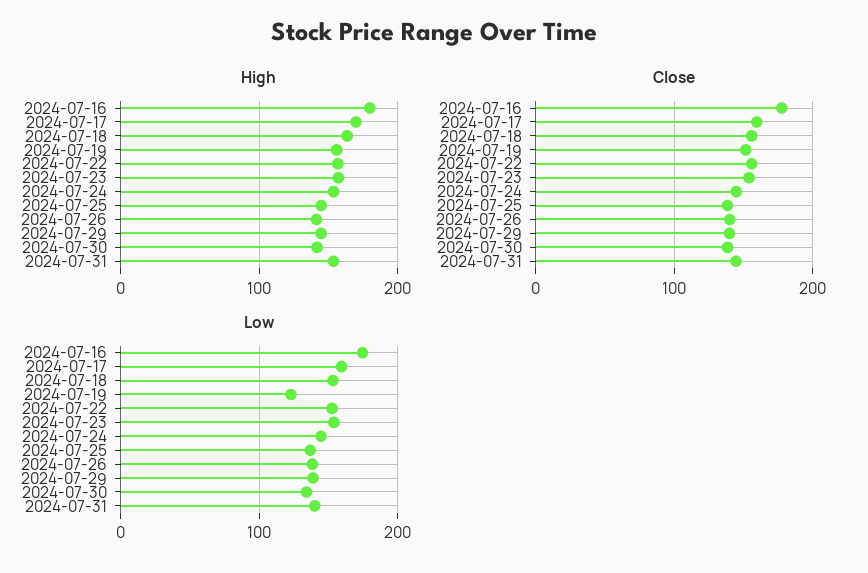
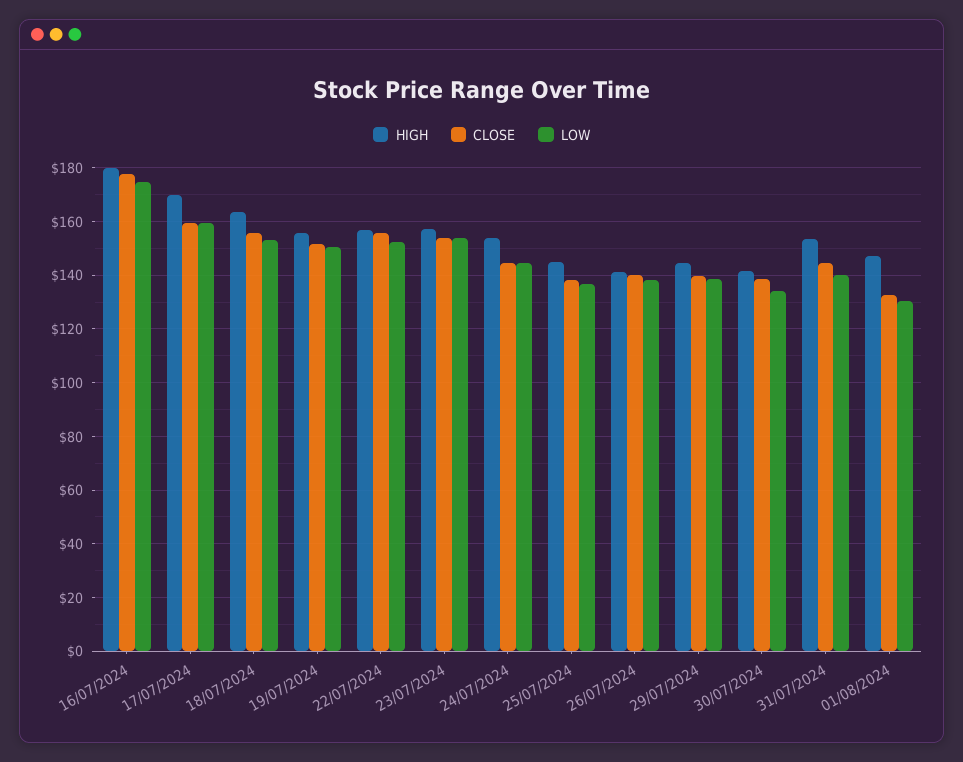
Low, 2024-07-19: 120 -> 150
High, 01/08/2024: none -> 147.5
Close, 01/08/2024: none -> 132.5
Low, 01/08/2024: none -> 130

